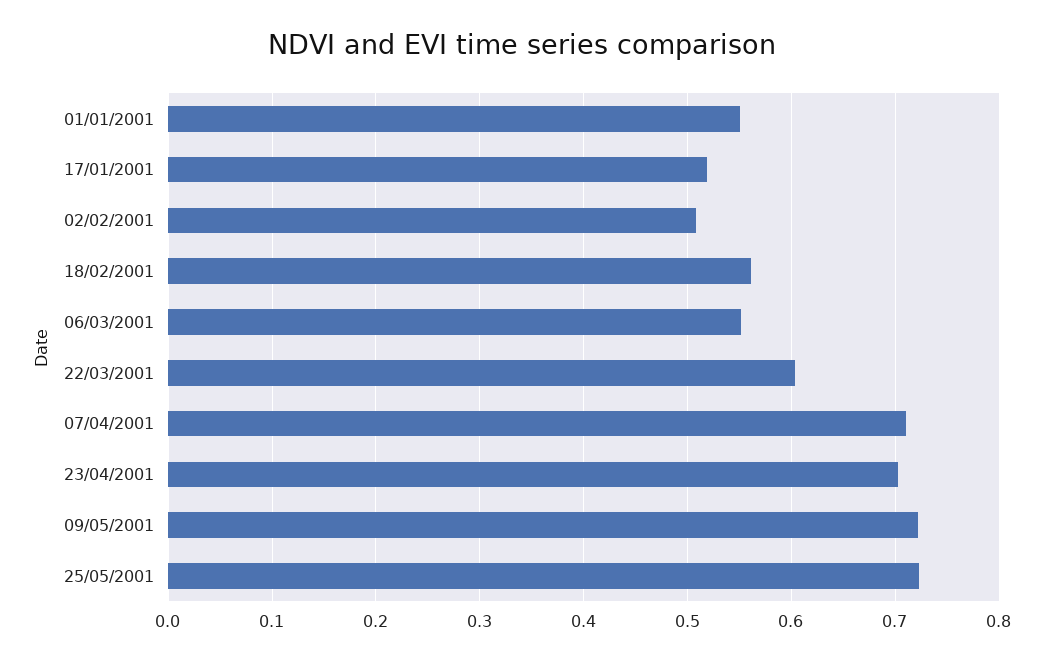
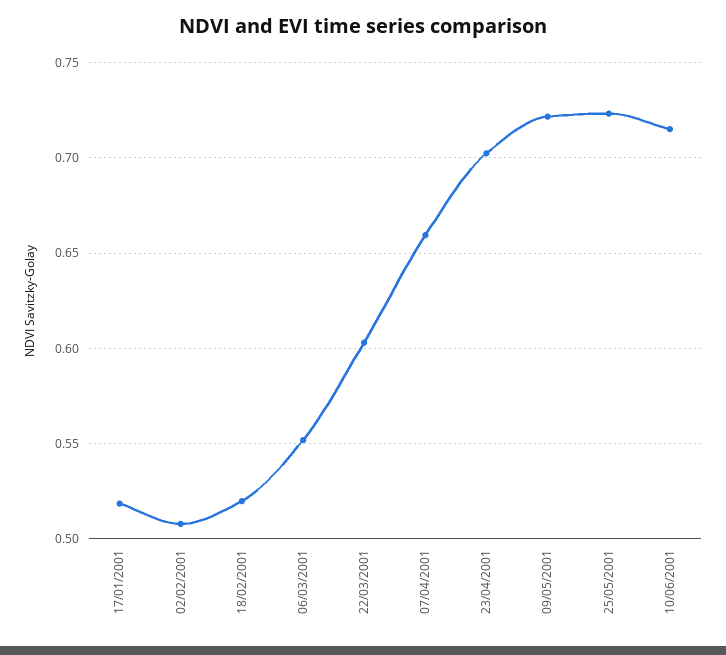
01/01/2001: 0.55 -> none
18/02/2001: 0.56 -> 0.52
07/04/2001: 0.71 -> 0.66
10/06/2001: none -> 0.715

